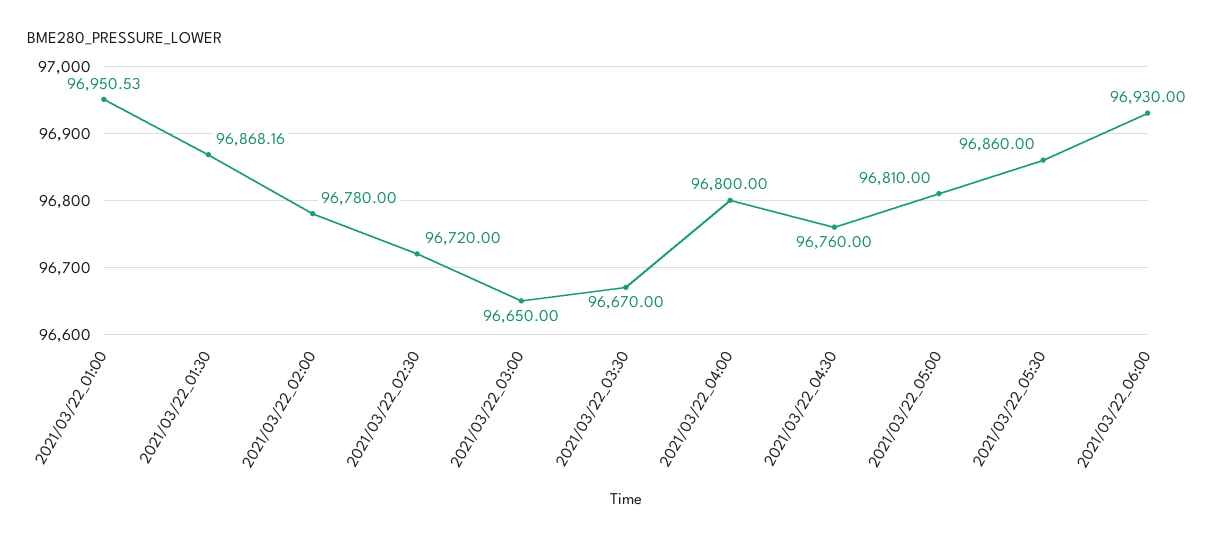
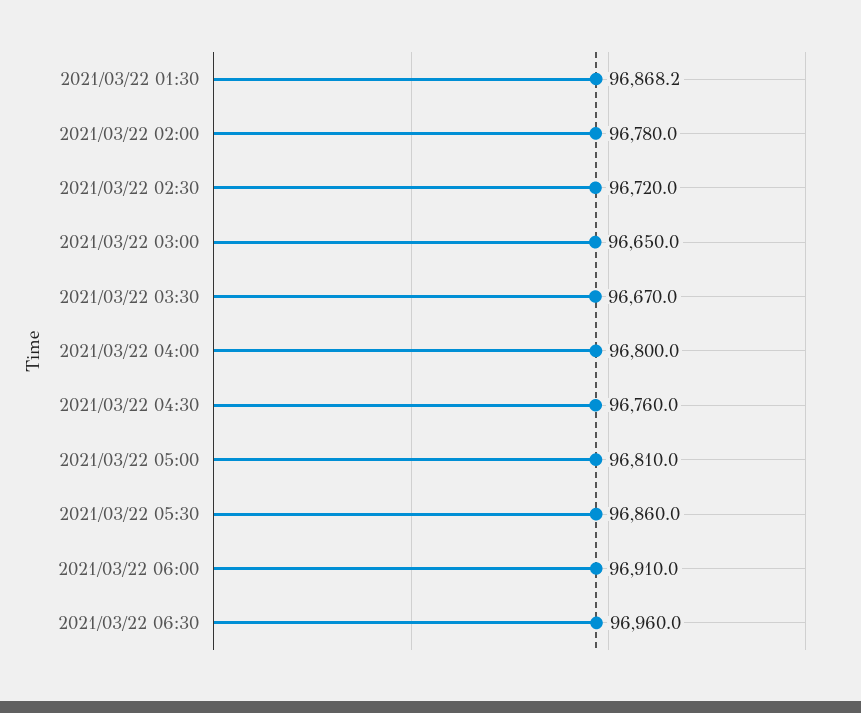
2021/03/22_01:00: 96950.53 -> none
2021/03/22_06:00: 96930 -> 96910
2021/03/22 06:30: none -> 96960

